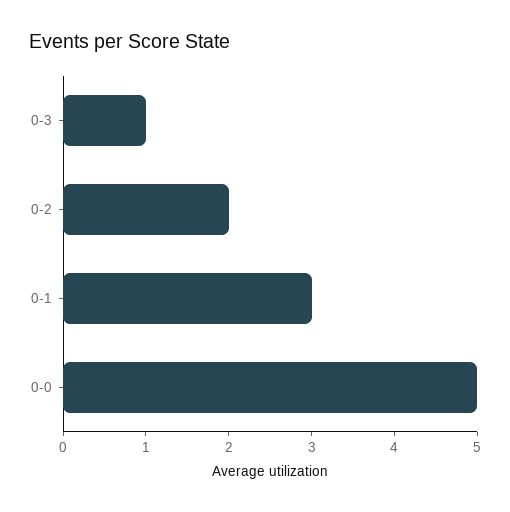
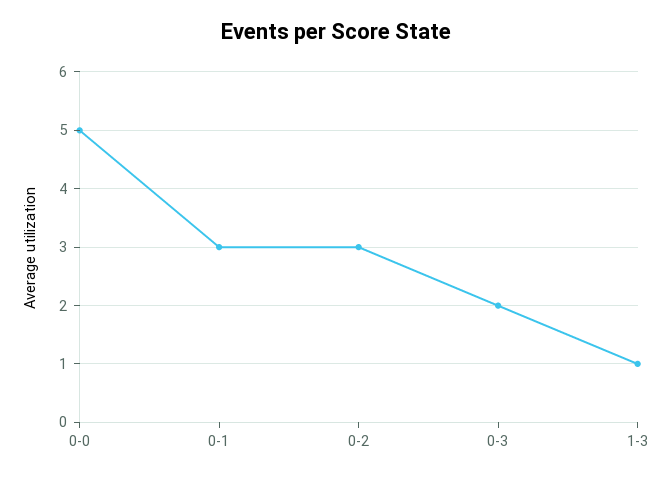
0-3: 1 -> 2
0-2: 2 -> 3
1-3: none -> 1

